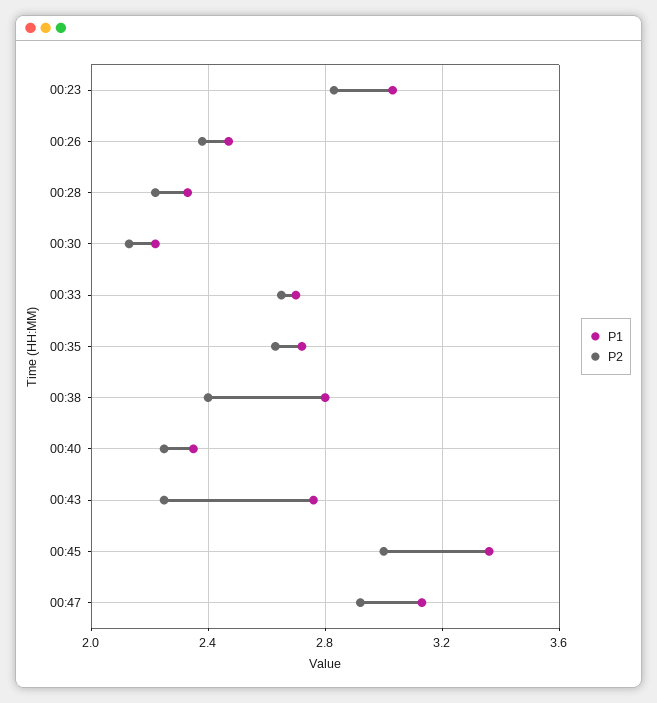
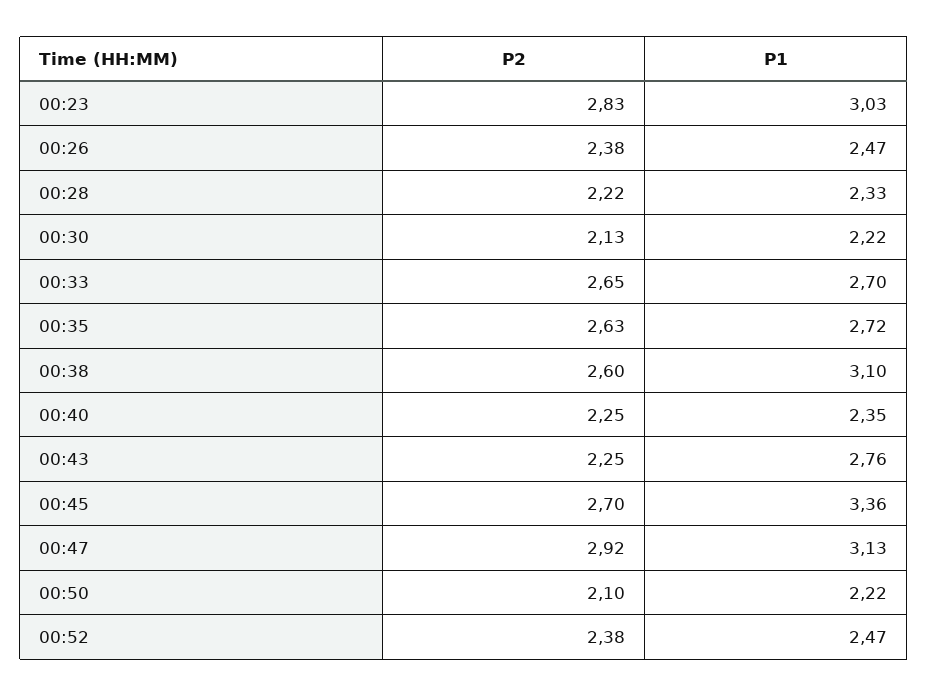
P1, 00:38: 2.8 -> 3.1
P2, 00:38: 2.4 -> 2.6
P2, 00:45: 3 -> 2.7
P2, 00:50: none -> 2.1
P1, 00:50: none -> 2.22
P2, 00:52: none -> 2.38
P1, 00:52: none -> 2.47

